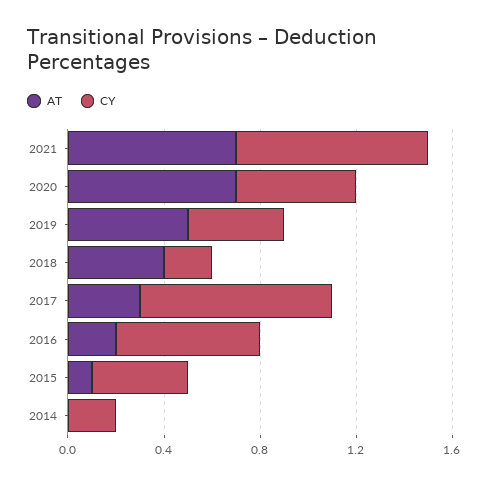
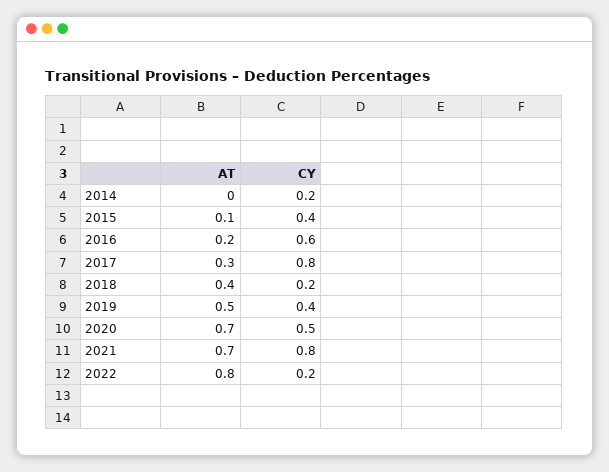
AT, 2022: none -> 0.8
CY, 2022: none -> 0.2

